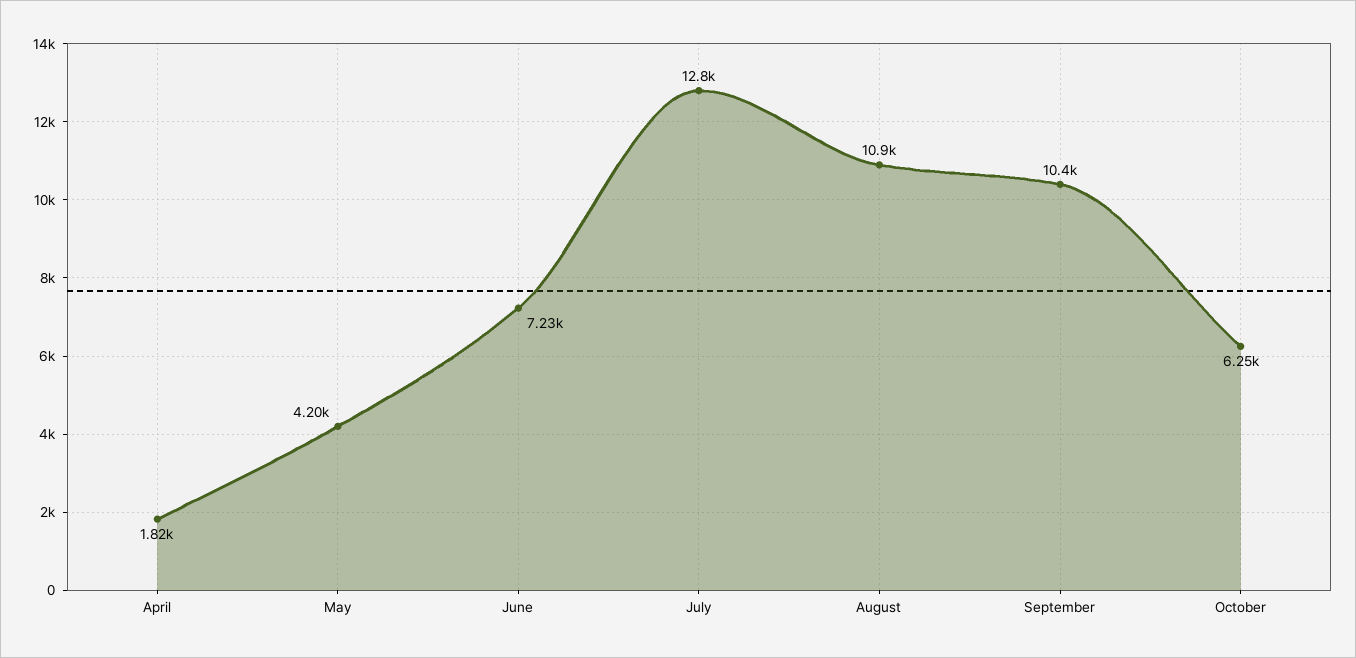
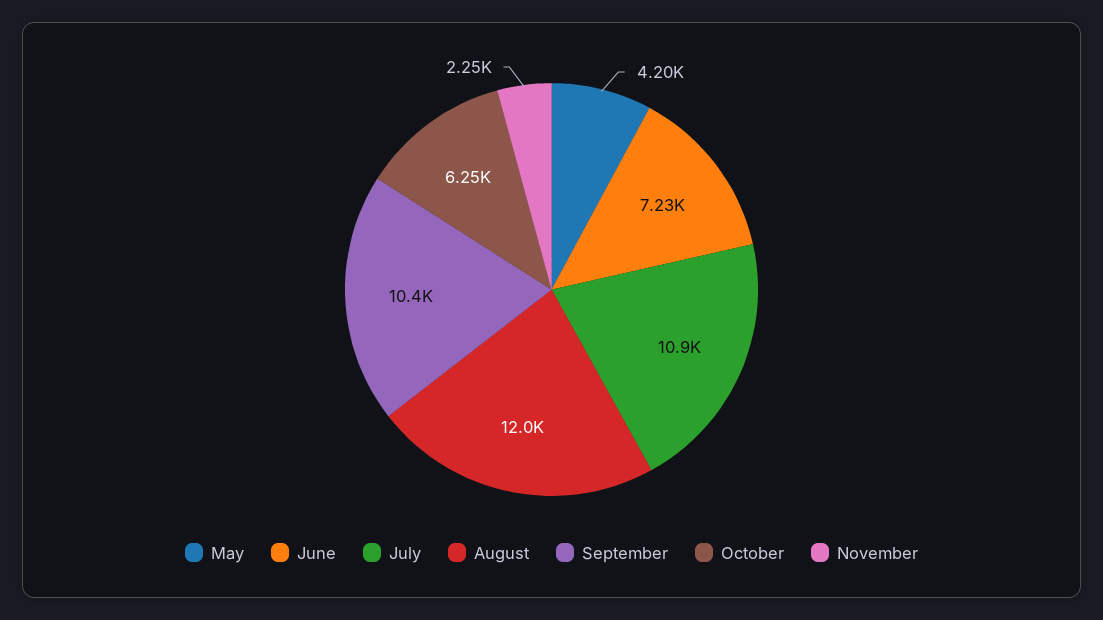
April: 1820 -> none
July: 12800 -> 10900
August: 10900 -> 12000
November: none -> 2250

